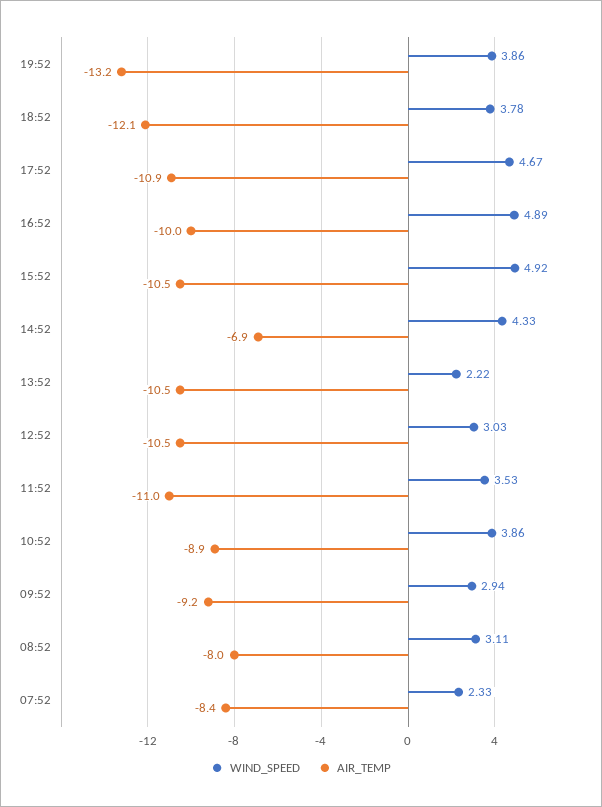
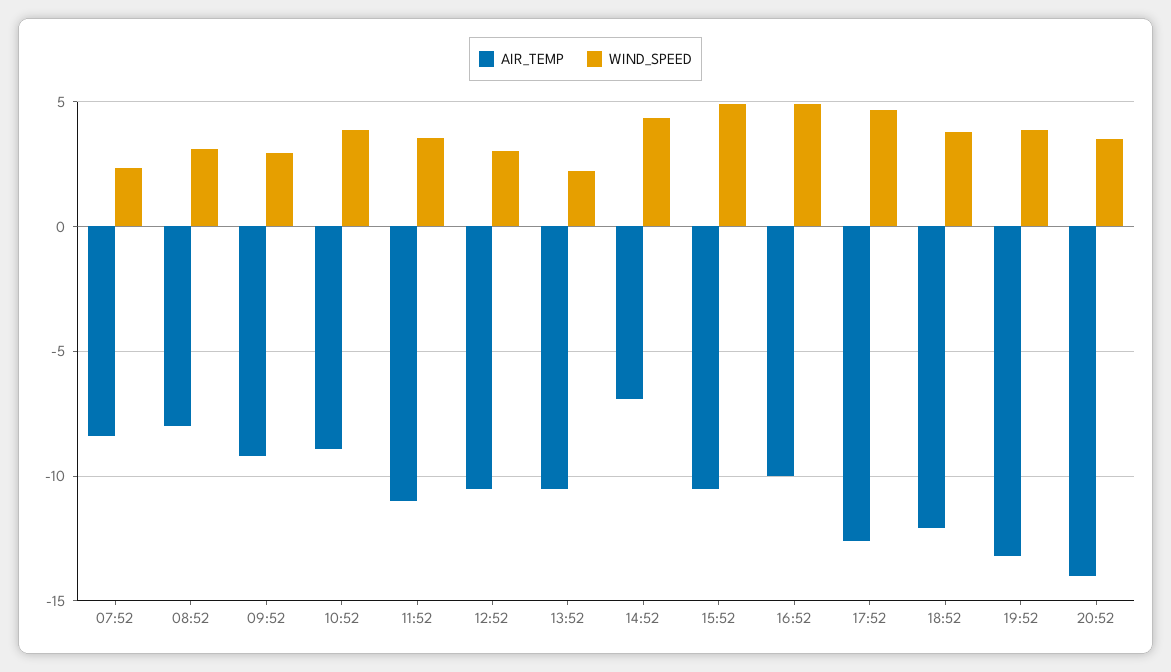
AIR_TEMP, 17:52: -10.9 -> -12.5
AIR_TEMP, 20:52: none -> -14
WIND_SPEED, 20:52: none -> 3.5

